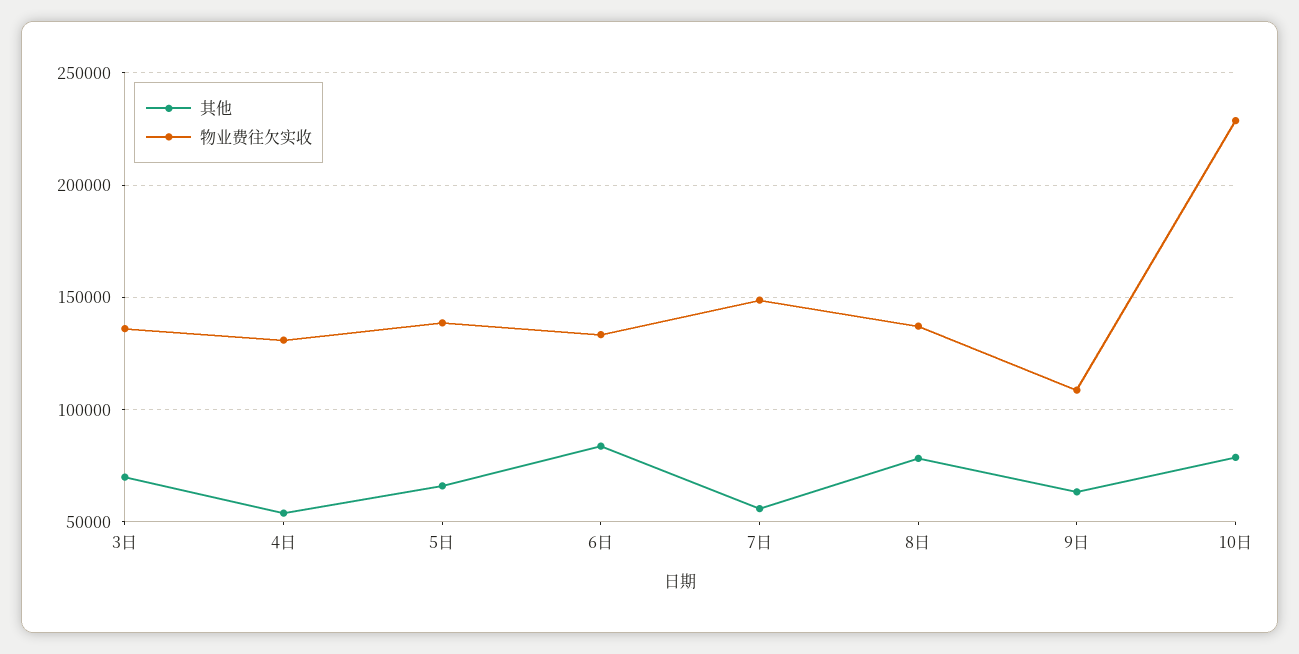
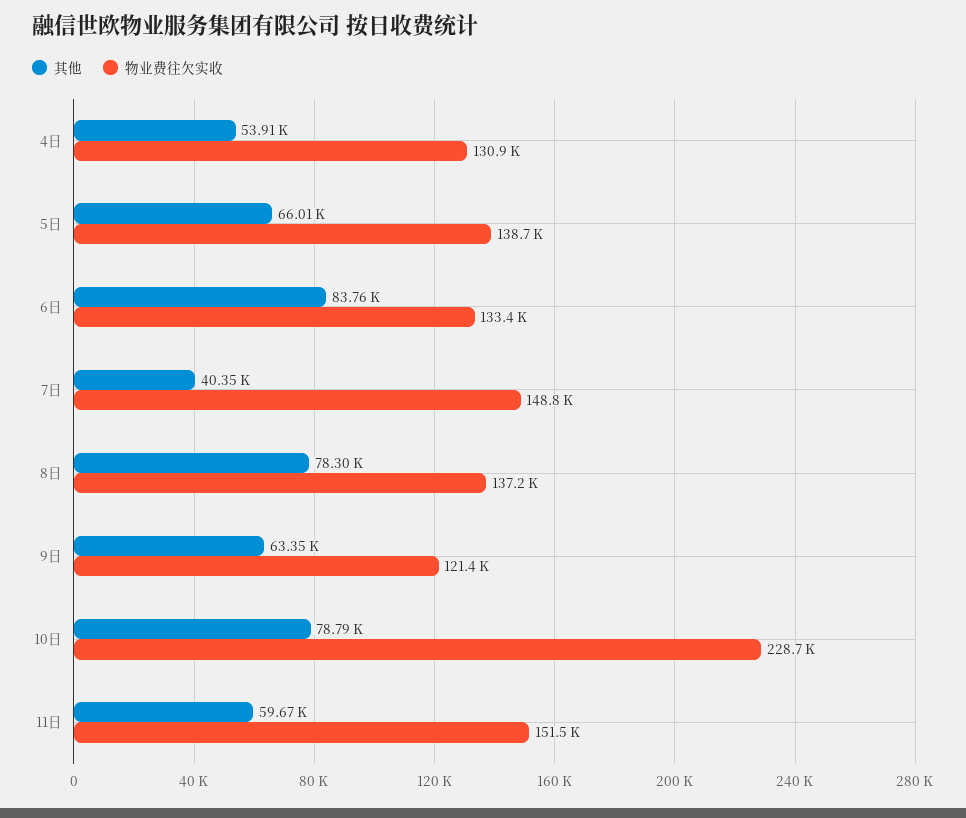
其他, 3日: 70000 -> none
物业费往欠实收, 3日: 135000 -> none
其他, 7日: 55000 -> 40350
物业费往欠实收, 9日: 110000 -> 121400
其他, 11日: none -> 59670
物业费往欠实收, 11日: none -> 151500

